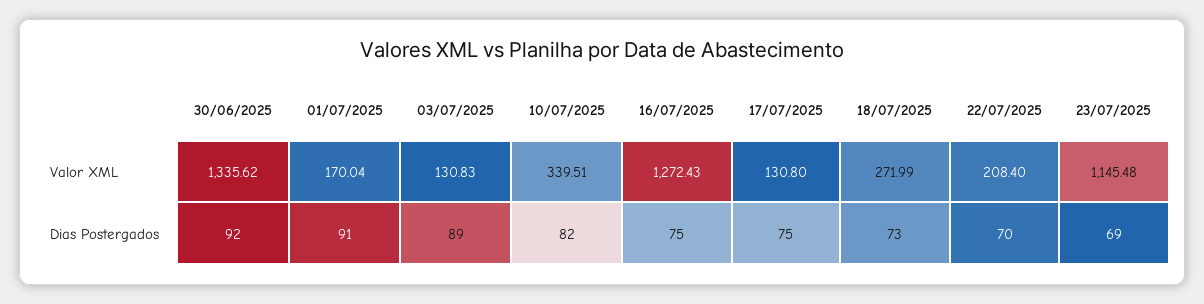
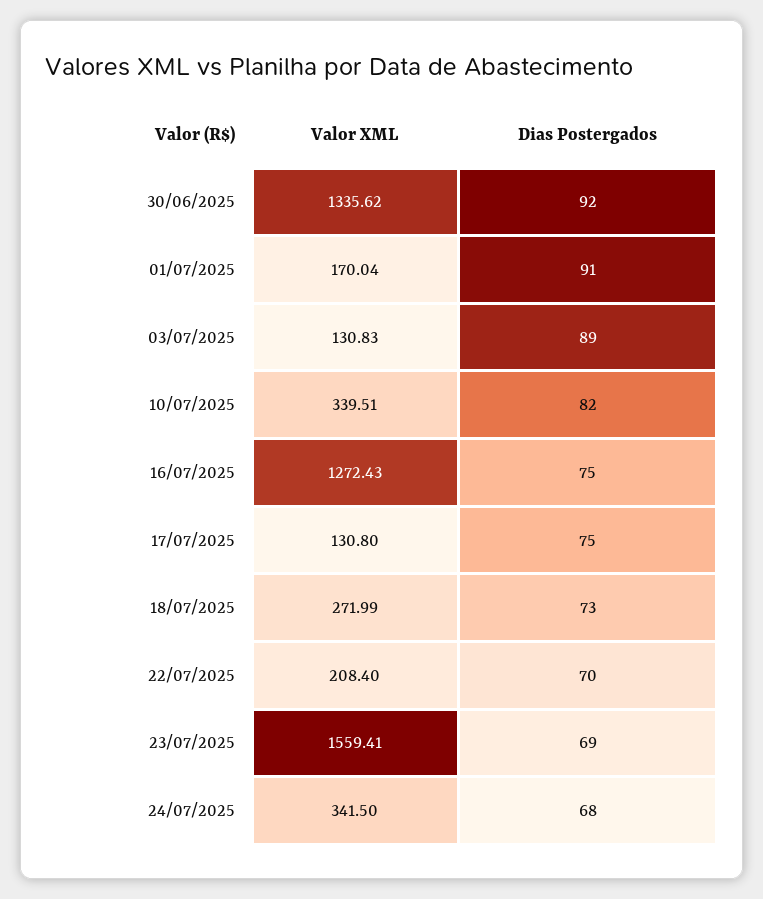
23/07/2025, Valor XML: 1145.48 -> 1559.41
24/07/2025, Valor XML: none -> 341.5
24/07/2025, Dias Postergados: none -> 68

